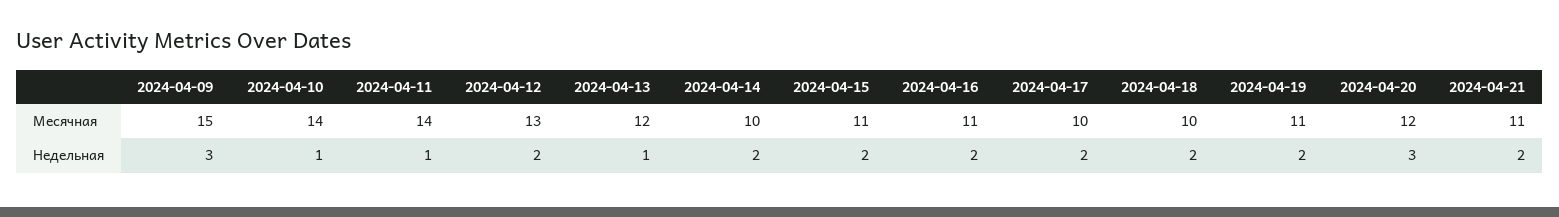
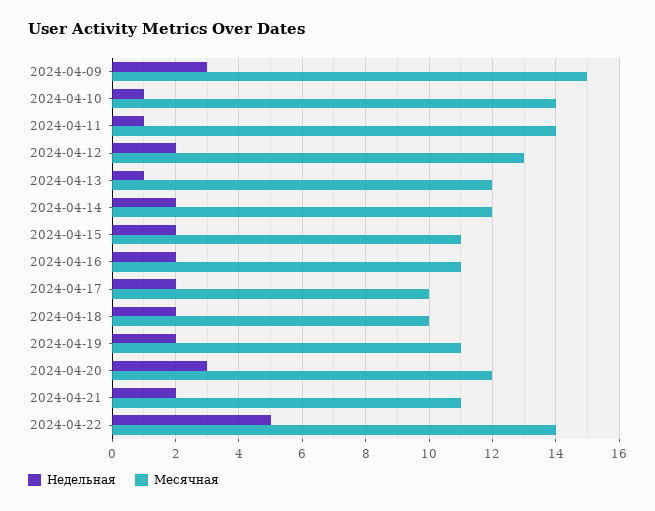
Месячная, 2024-04-14: 10 -> 12
Недельная, 2024-04-22: none -> 5
Месячная, 2024-04-22: none -> 14

